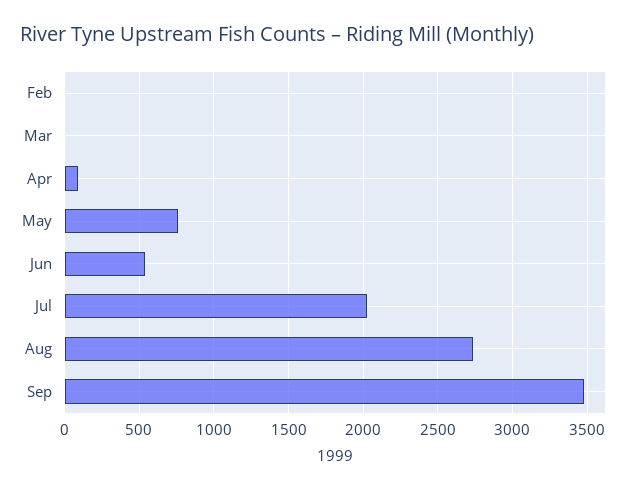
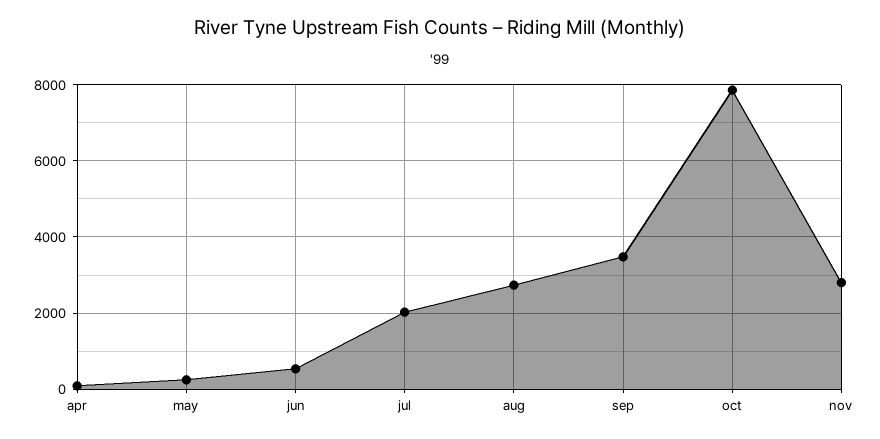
Feb: 0 -> none
Mar: 0 -> none
May: 750 -> 200
oct: none -> 7800
nov: none -> 2800

